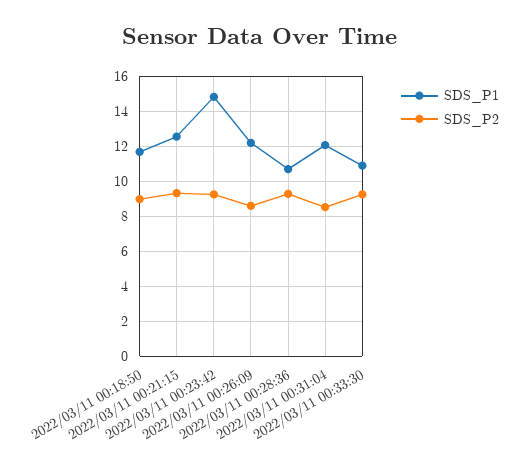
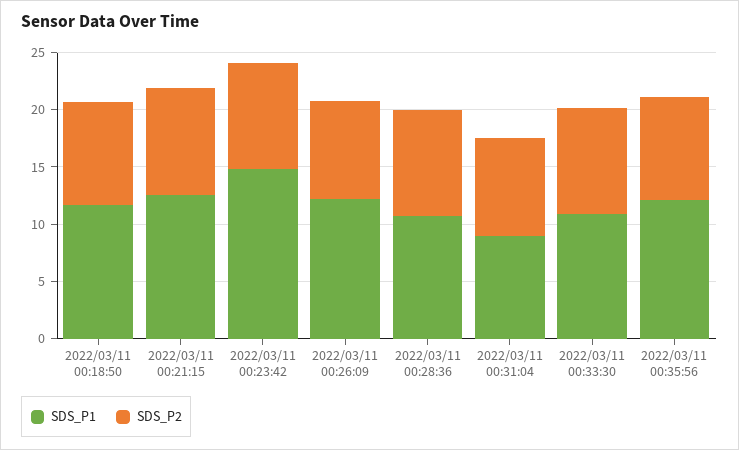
SDS_P1, 2022/03/11 00:31:04: 12 -> 9
SDS_P1, 2022/03/11 00:35:56: none -> 12
SDS_P2, 2022/03/11 00:35:56: none -> 9

